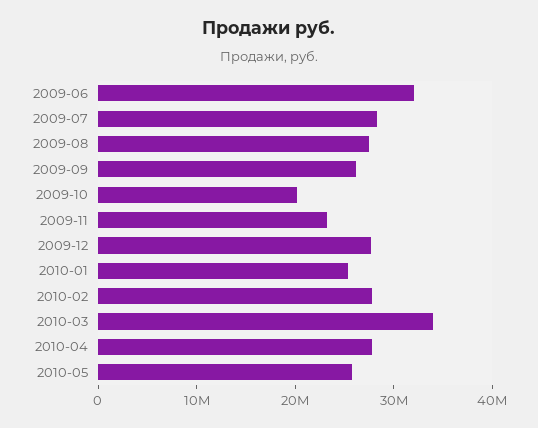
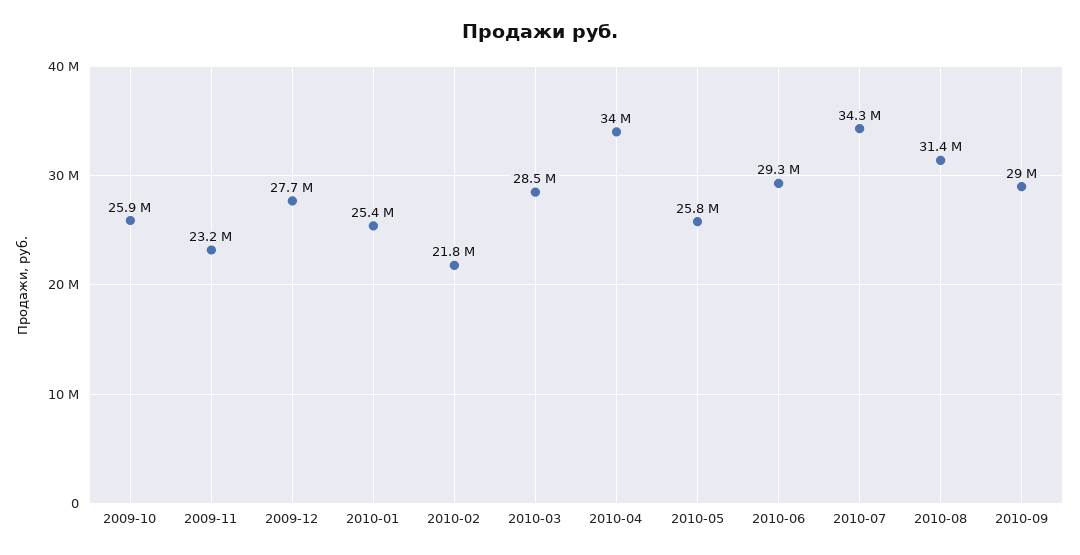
2009-06: 32000000 -> none
2009-07: 28000000 -> none
2009-08: 28000000 -> none
2009-09: 26000000 -> none
2009-10: 20000000 -> 25900000
2010-02: 28000000 -> 21800000
2010-03: 34000000 -> 28500000
2010-04: 28000000 -> 34000000
2010-06: none -> 29300000
2010-07: none -> 34300000
2010-08: none -> 31400000
2010-09: none -> 29000000

